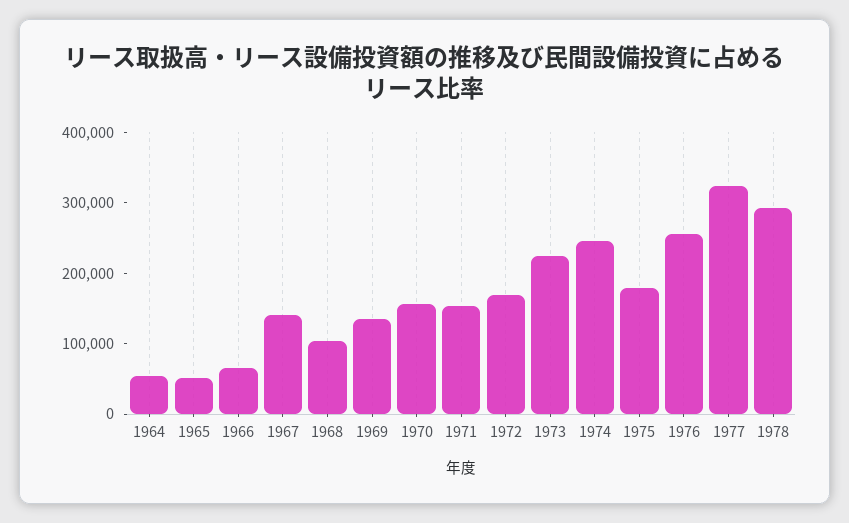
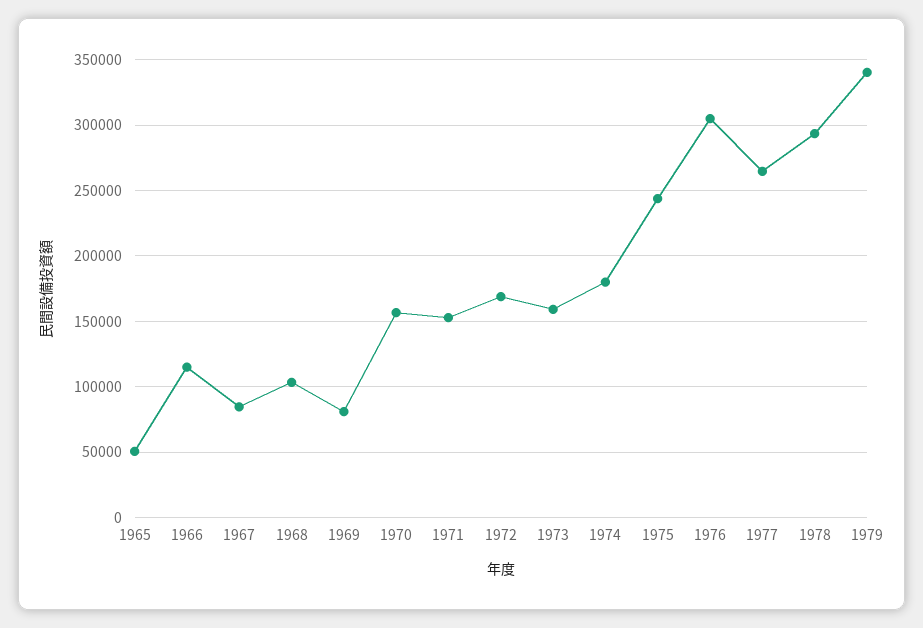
1964: 60000 -> none
1966: 60000 -> 115000
1967: 140000 -> 85000
1969: 140000 -> 80000
1973: 220000 -> 160000
1974: 240000 -> 180000
1975: 180000 -> 245000
1976: 260000 -> 305000
1977: 320000 -> 265000
1979: none -> 340000

